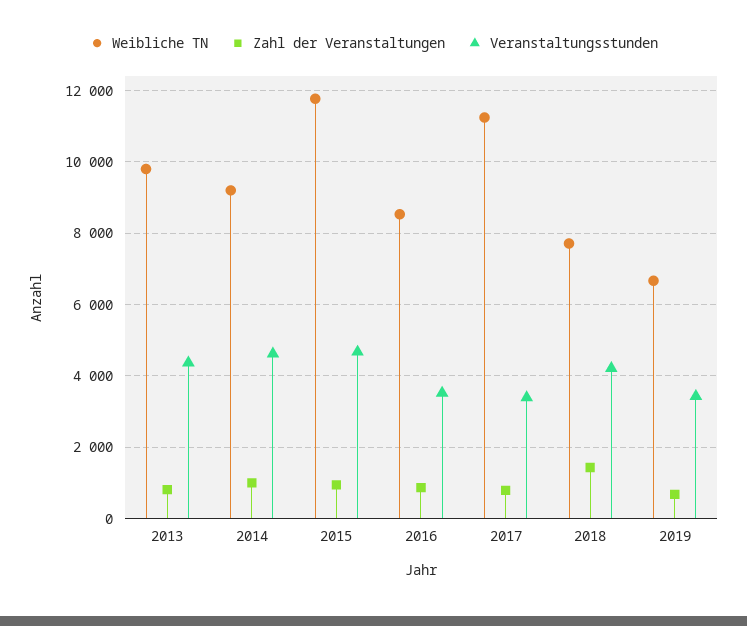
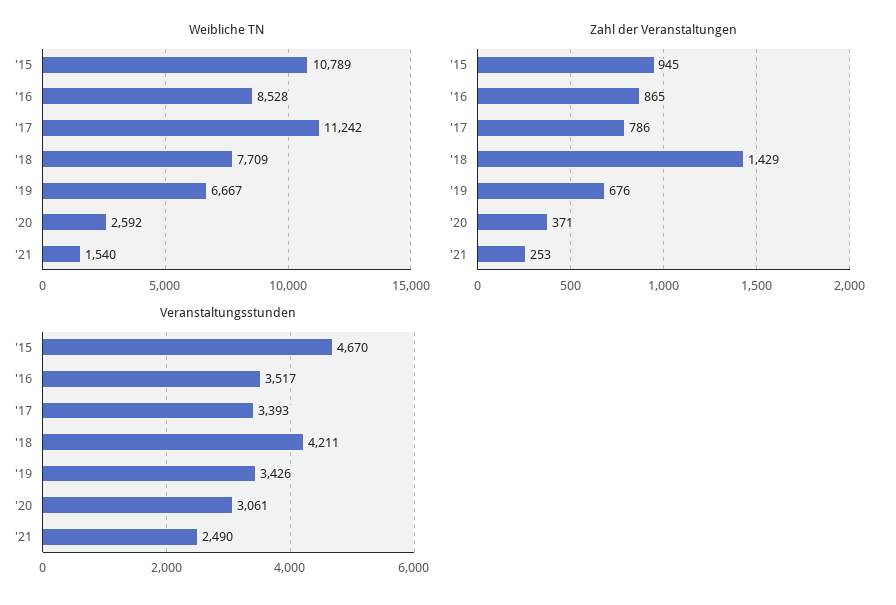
Weibliche TN, 2013: 9800 -> none
Zahl der Veranstaltungen, 2013: 800 -> none
Veranstaltungsstunden, 2013: 4400 -> none
Weibliche TN, 2014: 9200 -> none
Zahl der Veranstaltungen, 2014: 1000 -> none
Veranstaltungsstunden, 2014: 4600 -> none
Weibliche TN, 2015: 11800 -> 10789
Weibliche TN, '20: none -> 2592
Weibliche TN, '21: none -> 1540
Zahl der Veranstaltungen, '20: none -> 371
Zahl der Veranstaltungen, '21: none -> 253
Veranstaltungsstunden, '20: none -> 3061
Veranstaltungsstunden, '21: none -> 2490

